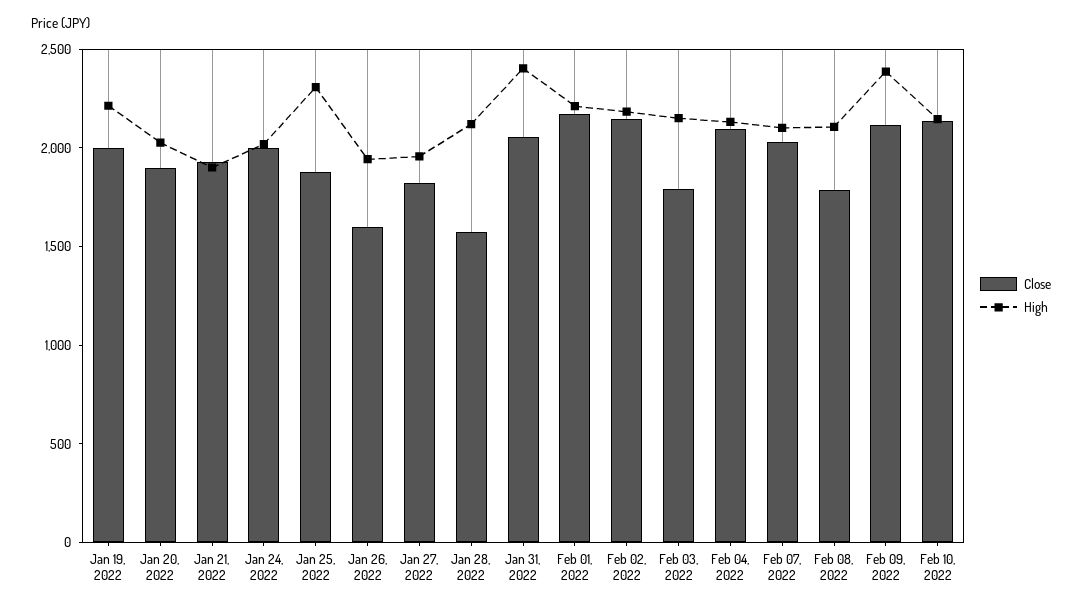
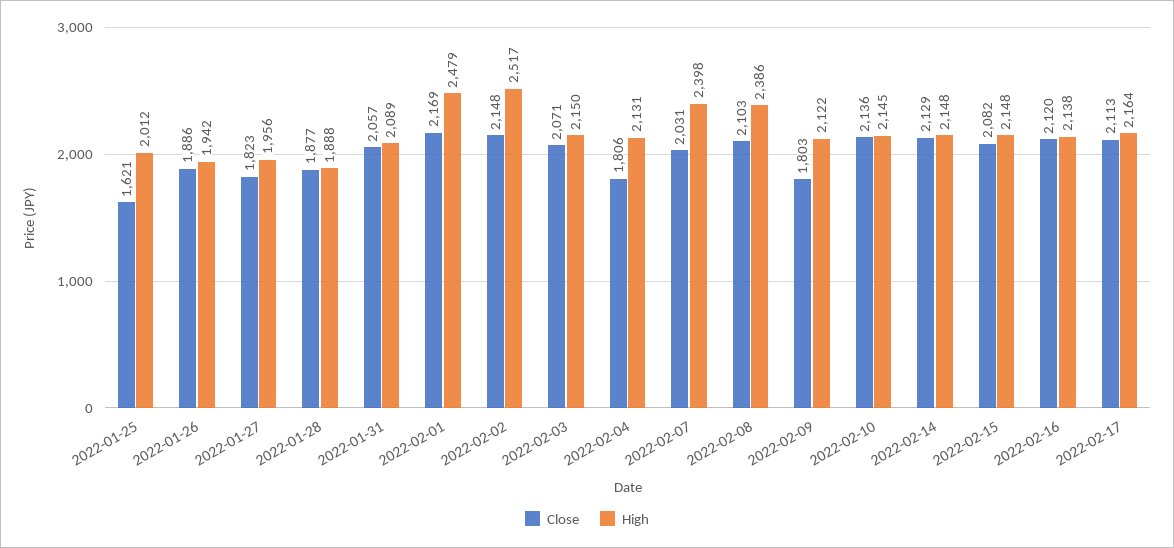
Close, Jan 19, 2022: 2000 -> none
High, Jan 19, 2022: 2200 -> none
Close, Jan 20, 2022: 1900 -> none
High, Jan 20, 2022: 2000 -> none
Close, Jan 21, 2022: 1900 -> none
High, Jan 21, 2022: 1900 -> none
Close, Jan 24, 2022: 2000 -> none
High, Jan 24, 2022: 2000 -> none
Close, Jan 25, 2022: 1900 -> 1621
High, Jan 25, 2022: 2300 -> 2012
Close, Jan 26, 2022: 1600 -> 1886
Close, Jan 28, 2022: 1600 -> 1877
High, Jan 28, 2022: 2100 -> 1888
High, Jan 31, 2022: 2400 -> 2089
High, Feb 01, 2022: 2200 -> 2479
High, Feb 02, 2022: 2200 -> 2517
Close, Feb 03, 2022: 1800 -> 2071
Close, Feb 04, 2022: 2100 -> 1806
High, Feb 07, 2022: 2100 -> 2398
Close, Feb 08, 2022: 1800 -> 2103
High, Feb 08, 2022: 2100 -> 2386
Close, Feb 09, 2022: 2100 -> 1803
High, Feb 09, 2022: 2400 -> 2122
Close, 2022-02-14: none -> 2129
High, 2022-02-14: none -> 2148
Close, 2022-02-15: none -> 2082
High, 2022-02-15: none -> 2148
Close, 2022-02-16: none -> 2120
High, 2022-02-16: none -> 2138
Close, 2022-02-17: none -> 2113
High, 2022-02-17: none -> 2164

